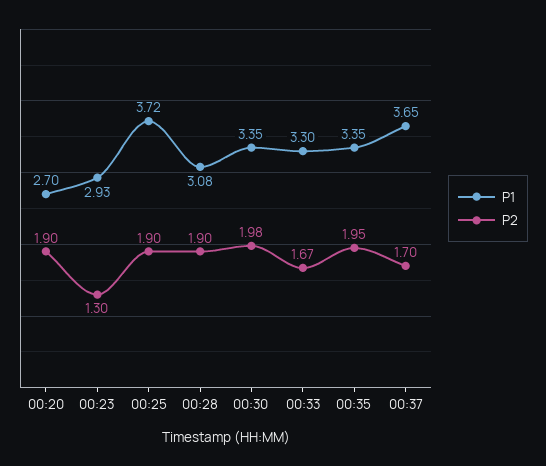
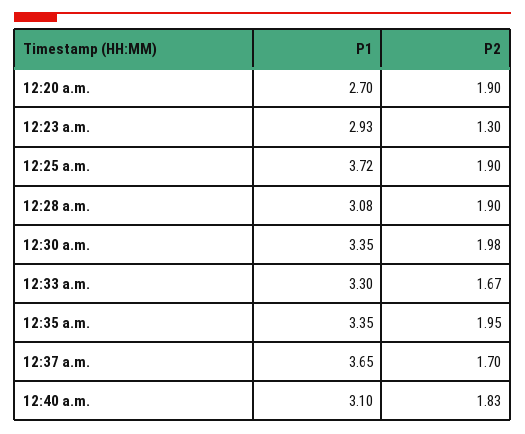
P1, 12:40 a.m.: none -> 3.1
P2, 12:40 a.m.: none -> 1.83

